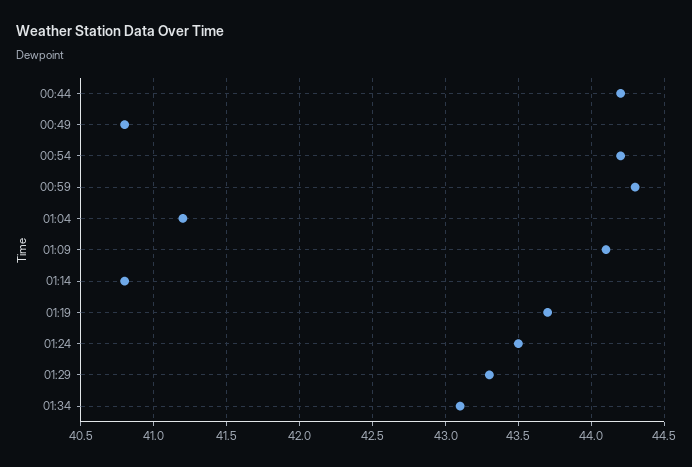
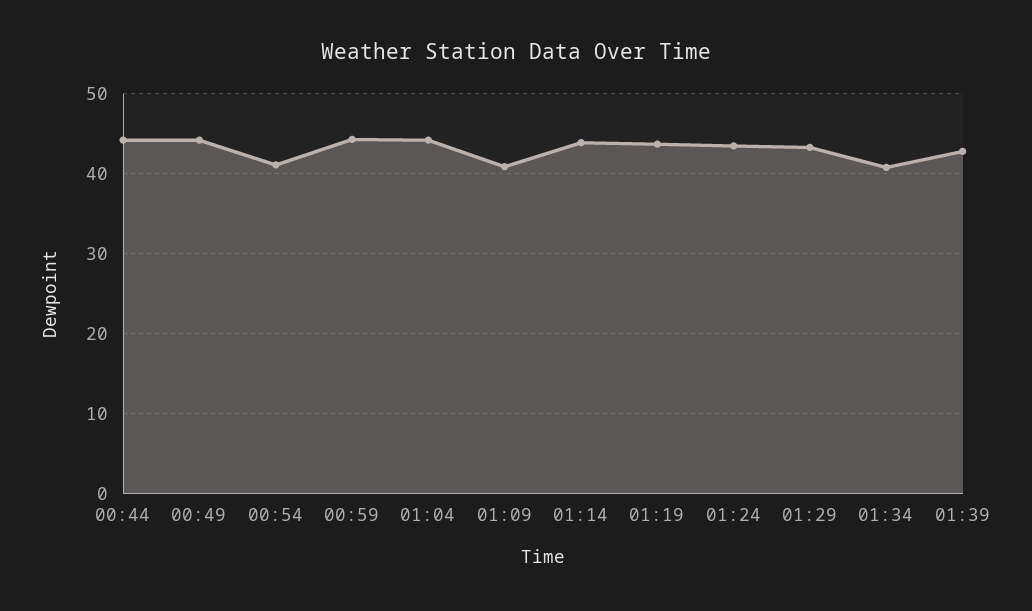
00:49: 40.8 -> 44
00:54: 44.2 -> 41
01:04: 41.2 -> 44
01:09: 44.1 -> 41
01:14: 40.8 -> 44
01:34: 43.1 -> 41
01:39: none -> 43

